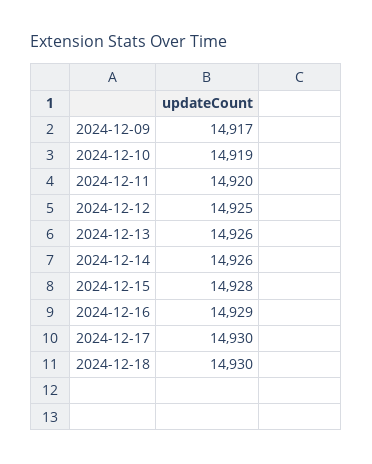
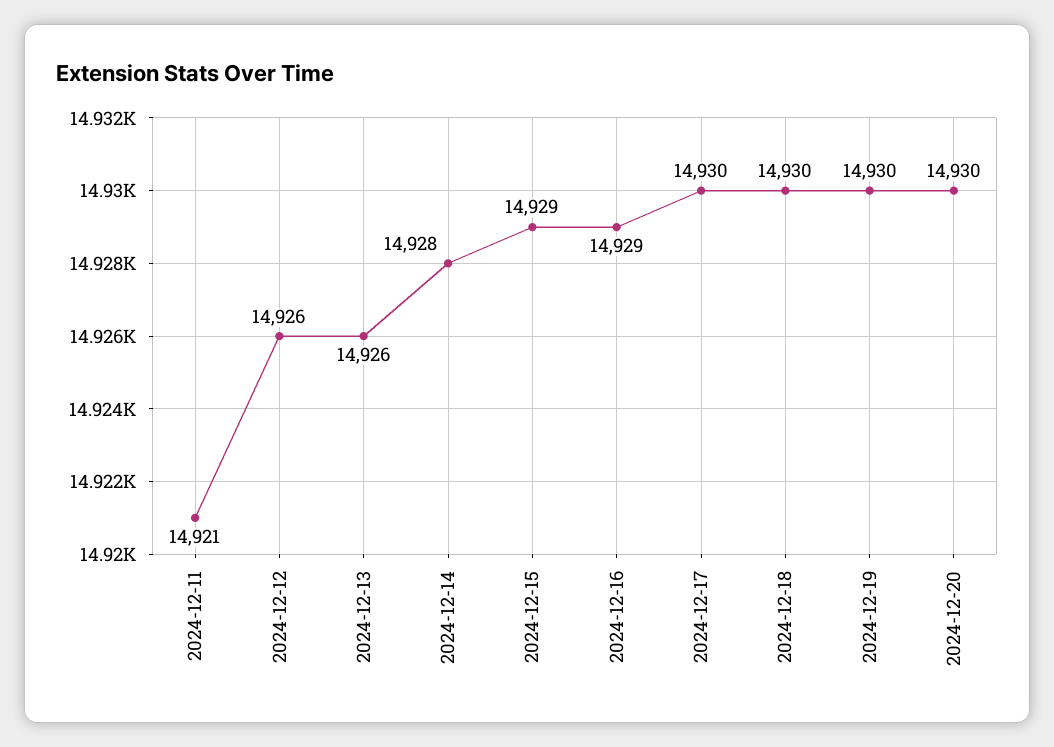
2024-12-09: 14917 -> none
2024-12-10: 14919 -> none
2024-12-11: 14920 -> 14921
2024-12-12: 14925 -> 14926
2024-12-14: 14926 -> 14928
2024-12-15: 14928 -> 14929
2024-12-19: none -> 14930
2024-12-20: none -> 14930

